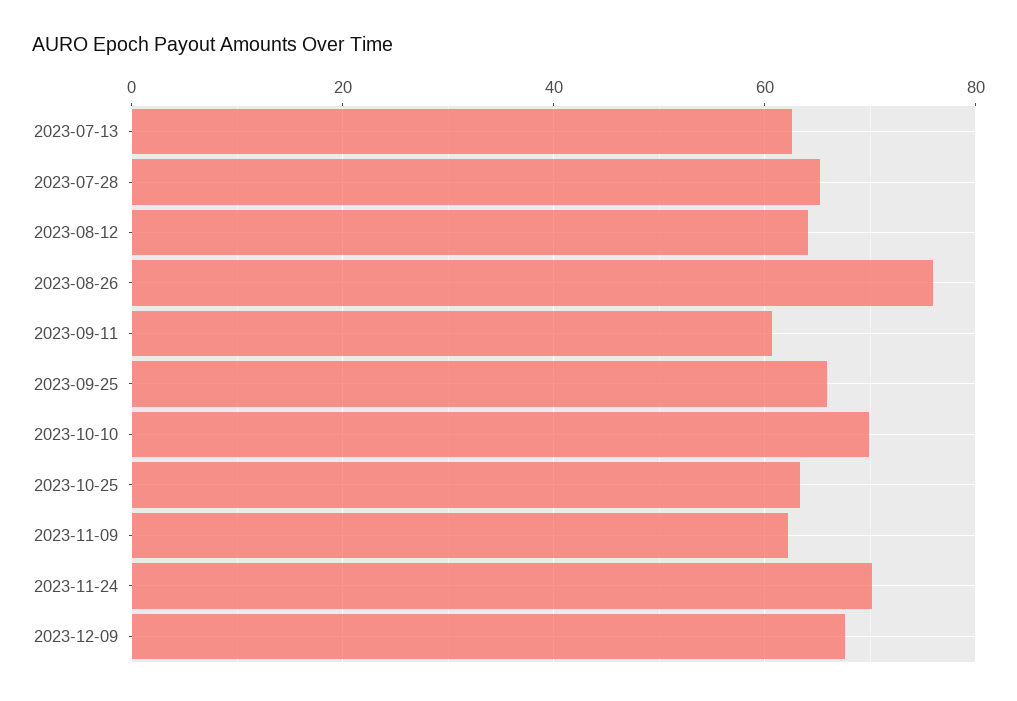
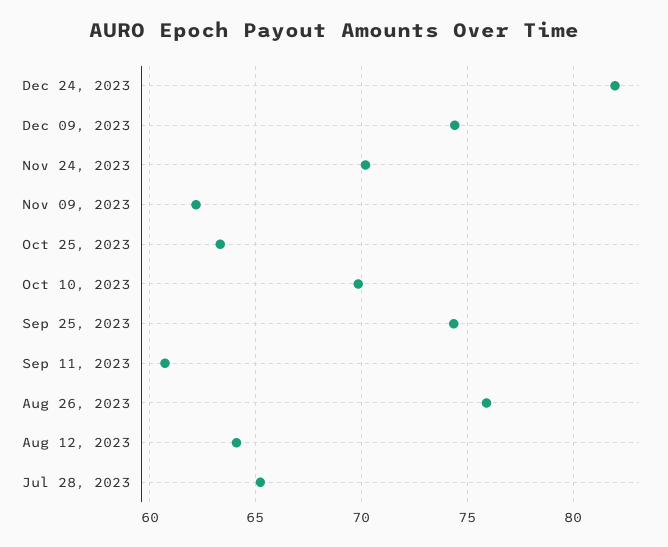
2023-07-13: 62 -> none
2023-09-25: 66 -> 74.5
2023-12-09: 68 -> 74.5
Dec 24, 2023: none -> 82

